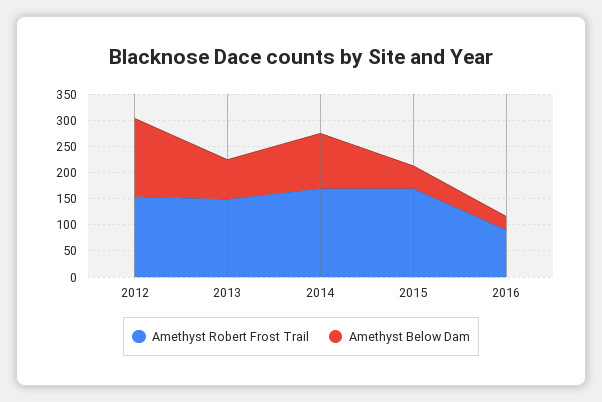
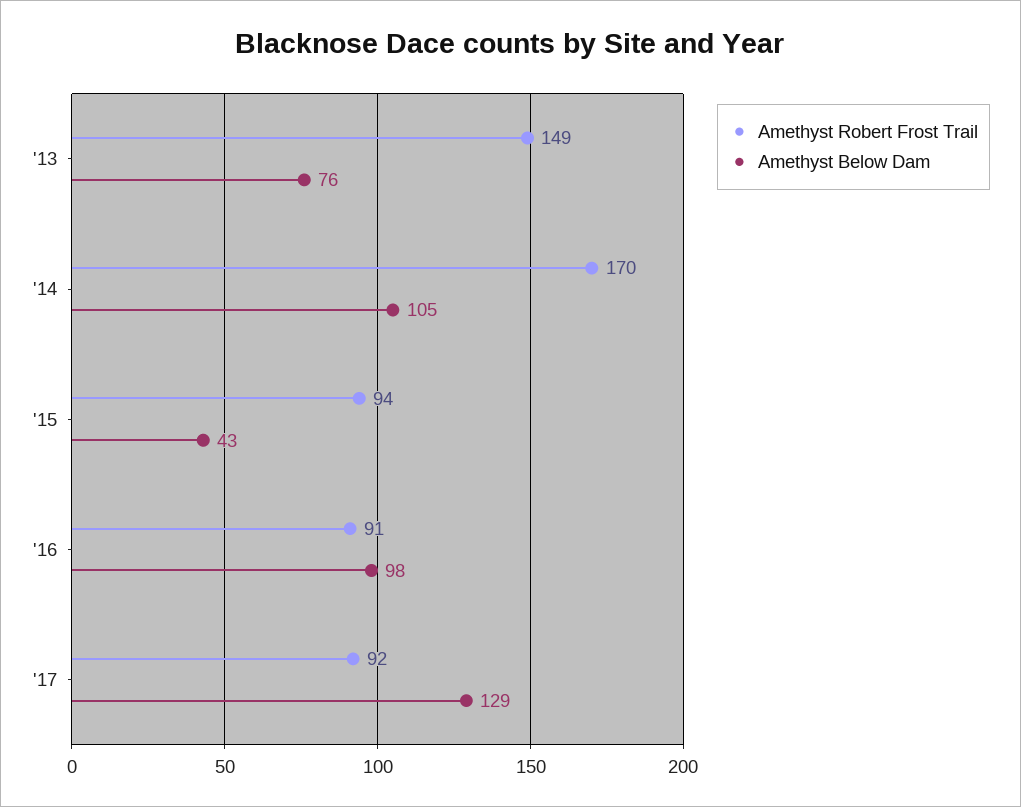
Amethyst Robert Frost Trail, 2012: 150 -> none
Amethyst Below Dam, 2012: 150 -> none
Amethyst Robert Frost Trail, 2015: 175 -> 94
Amethyst Below Dam, 2016: 25 -> 98
Amethyst Robert Frost Trail, '17: none -> 92
Amethyst Below Dam, '17: none -> 129

